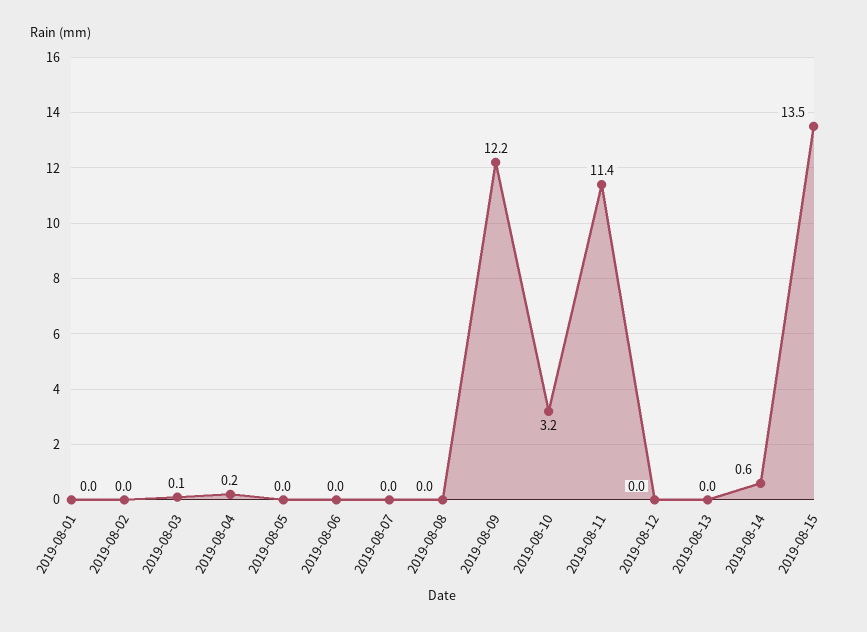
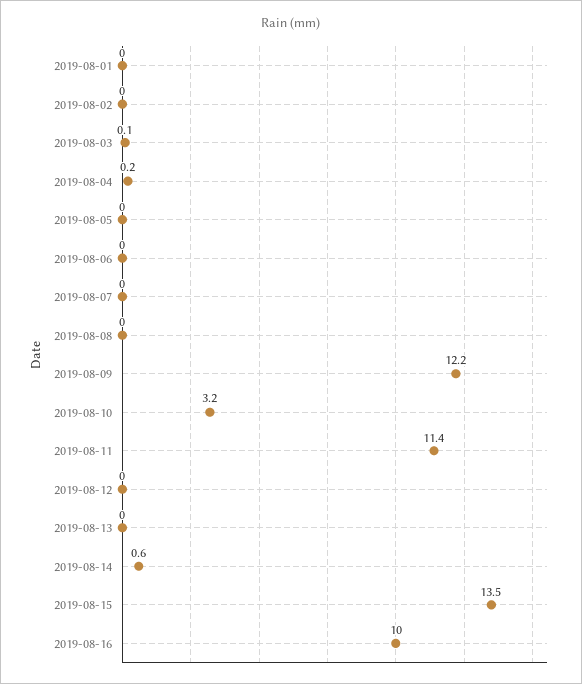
2019-08-16: none -> 10

